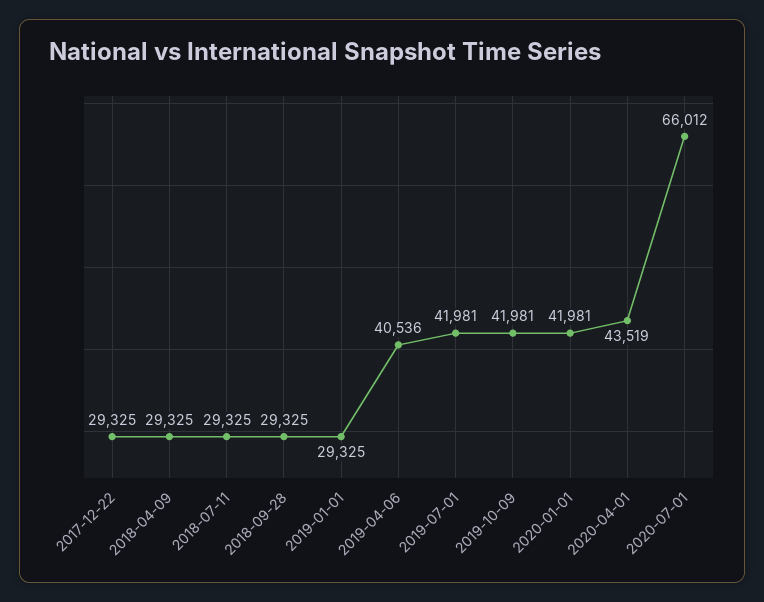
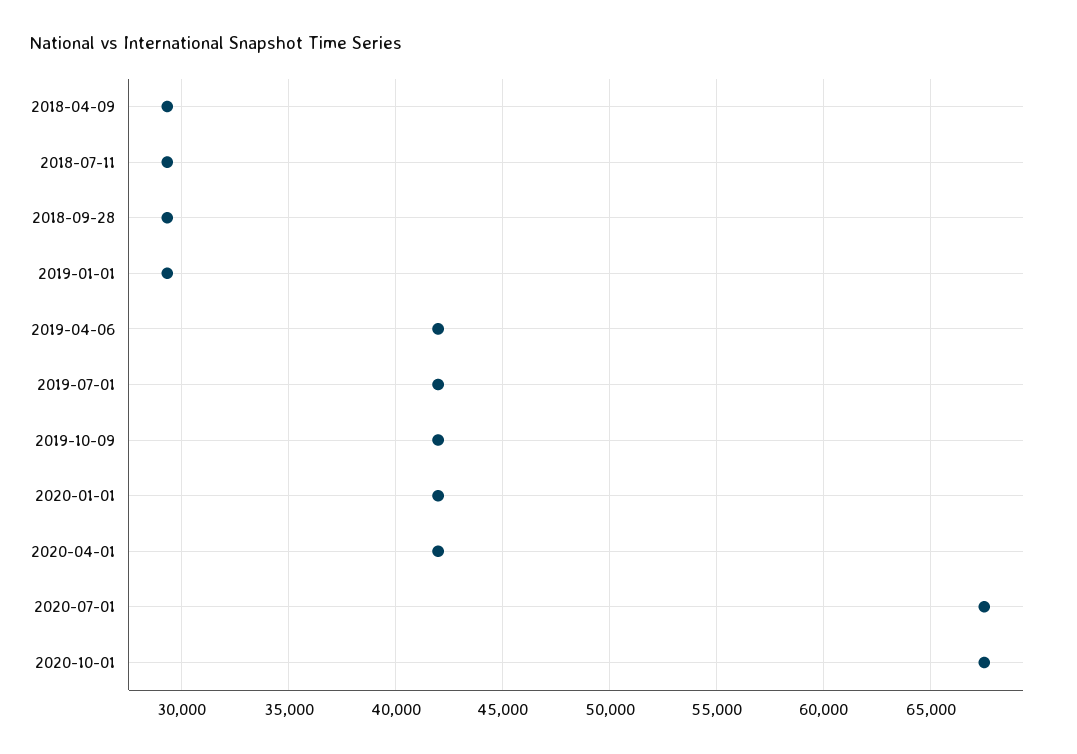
2017-12-22: 29325 -> none
2019-04-06: 40536 -> 42000
2020-04-01: 43519 -> 42000
2020-07-01: 66012 -> 67500
2020-10-01: none -> 67500

